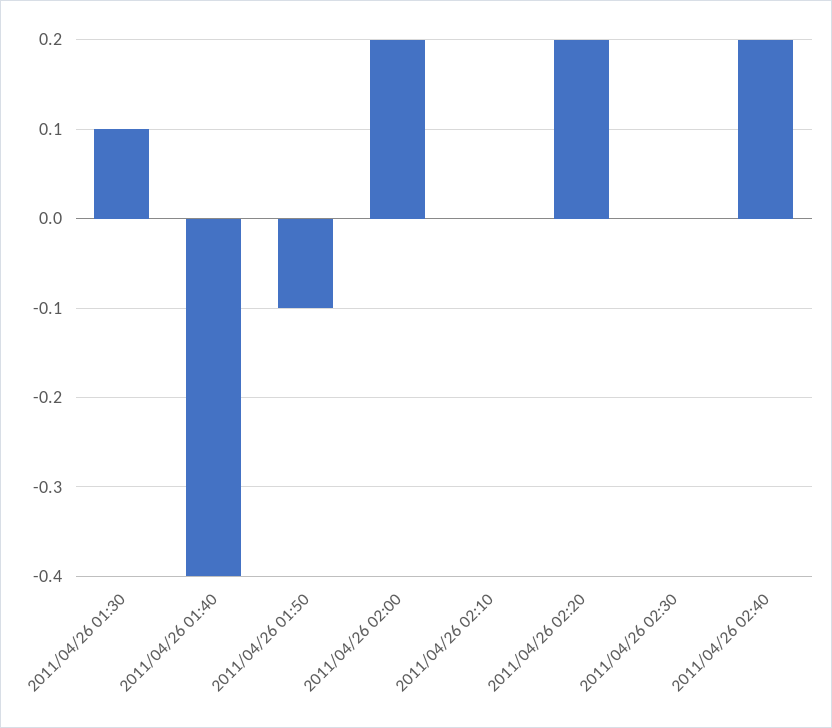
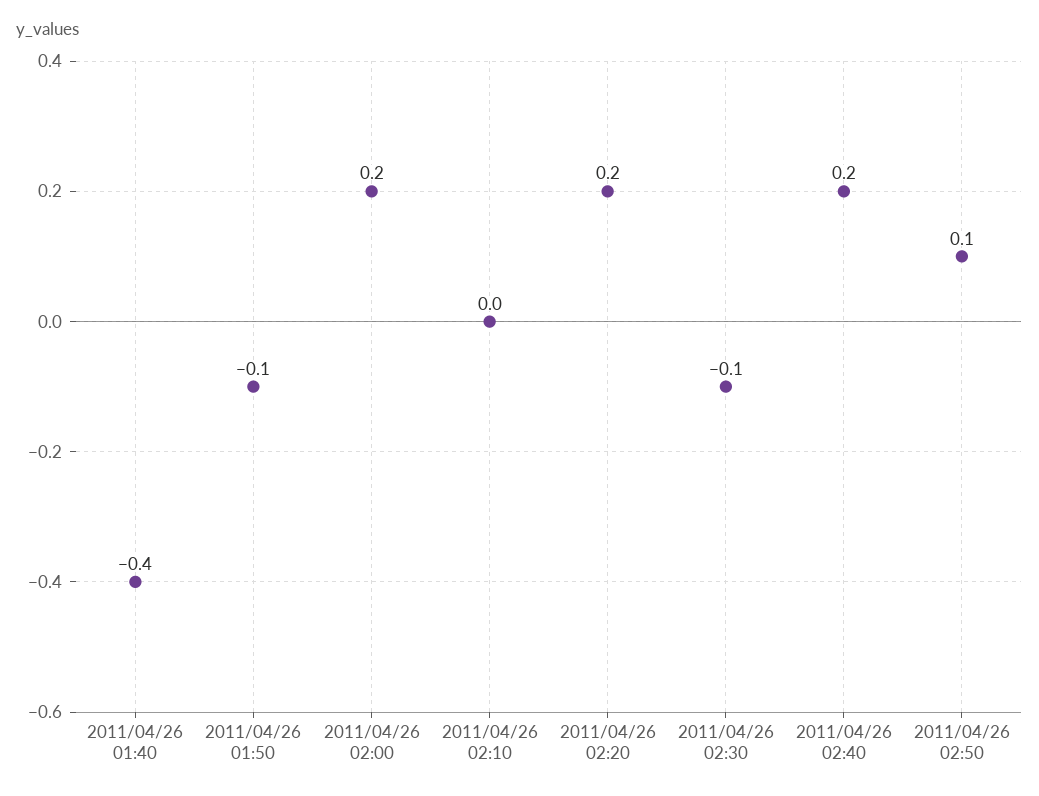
2011/04/26 01:30: 0.1 -> none
2011/04/26 02:30: 0 -> -0.1
2011/04/26 02:50: none -> 0.1

